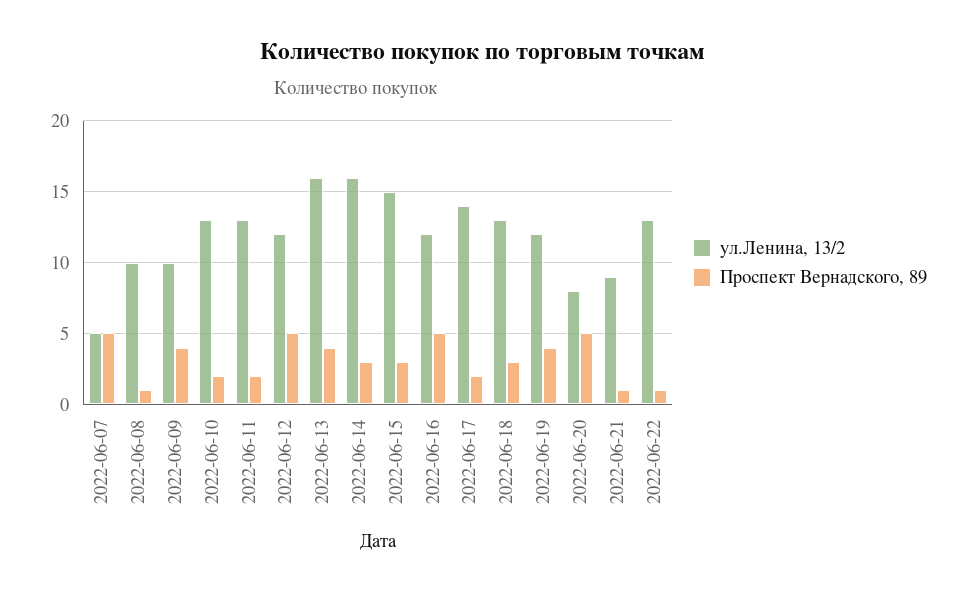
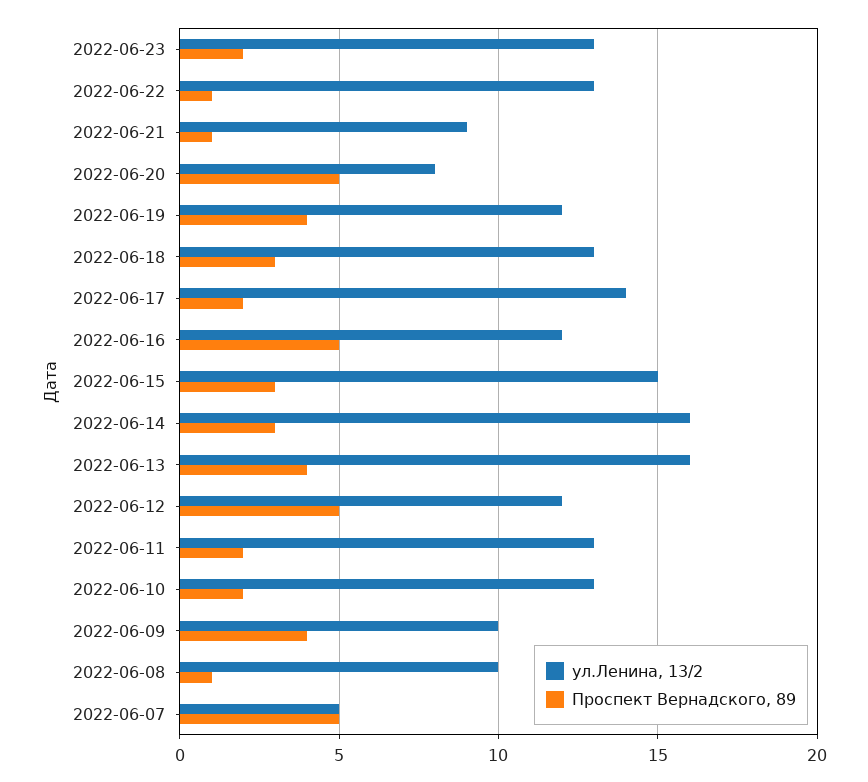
ул.Ленина, 13/2, 2022-06-23: none -> 13
Проспект Вернадского, 89, 2022-06-23: none -> 2

